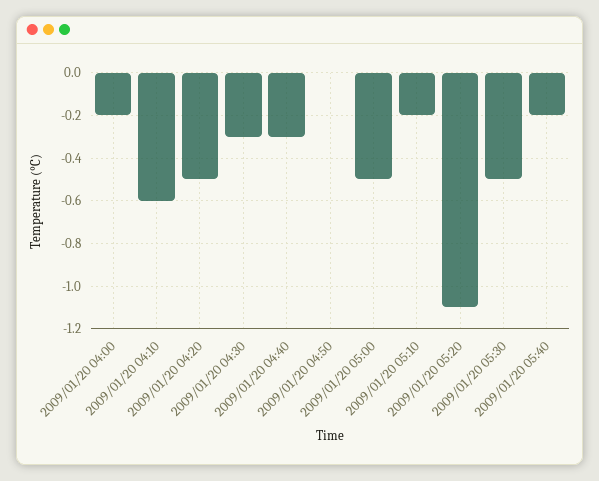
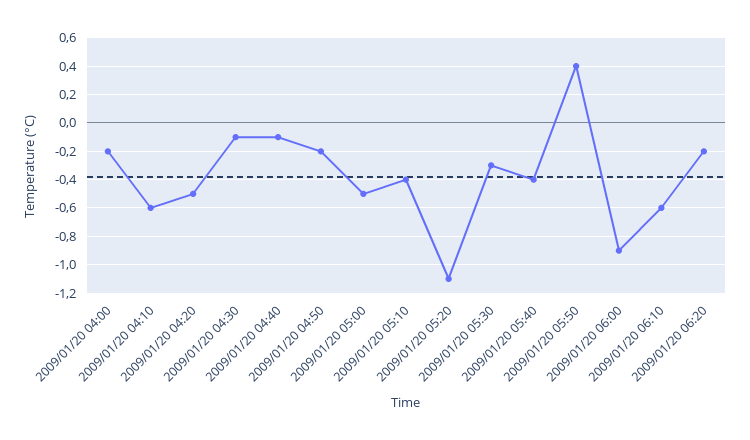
2009/01/20 04:30: -0.3 -> -0.1
2009/01/20 04:40: -0.3 -> -0.1
2009/01/20 04:50: 0 -> -0.2
2009/01/20 05:10: -0.2 -> -0.4
2009/01/20 05:30: -0.5 -> -0.3
2009/01/20 05:40: -0.2 -> -0.4
2009/01/20 05:50: none -> 0.4
2009/01/20 06:00: none -> -0.9
2009/01/20 06:10: none -> -0.6
2009/01/20 06:20: none -> -0.2

